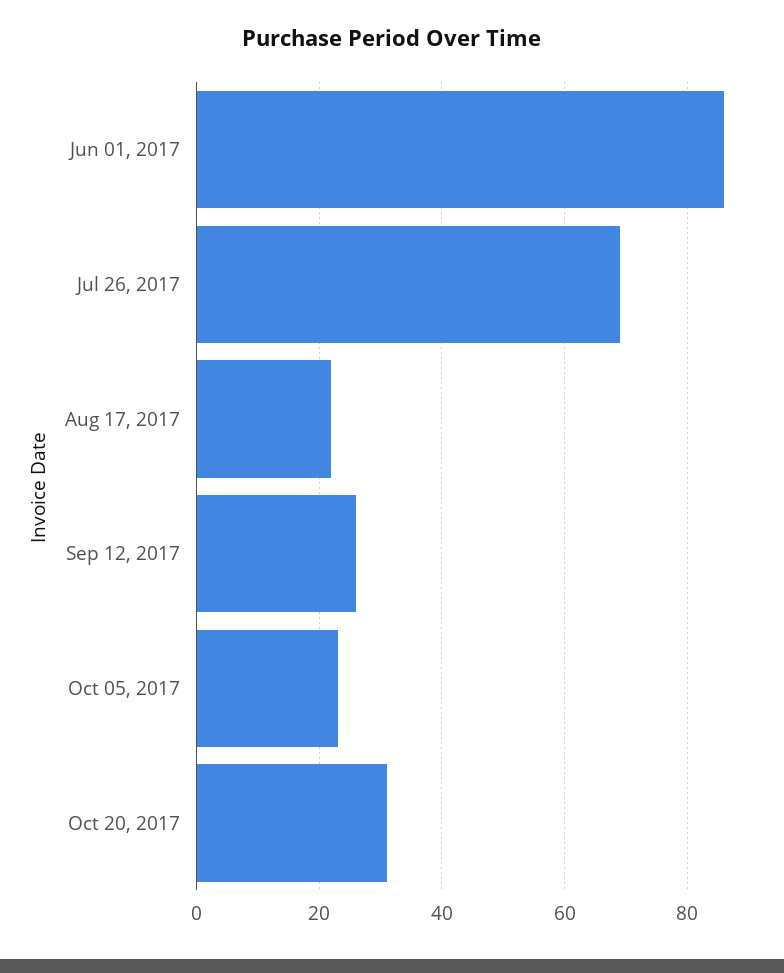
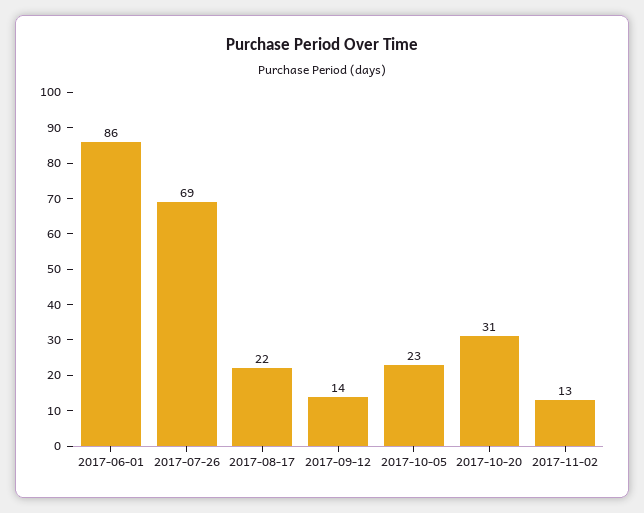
Sep 12, 2017: 25 -> 14
2017-11-02: none -> 13

